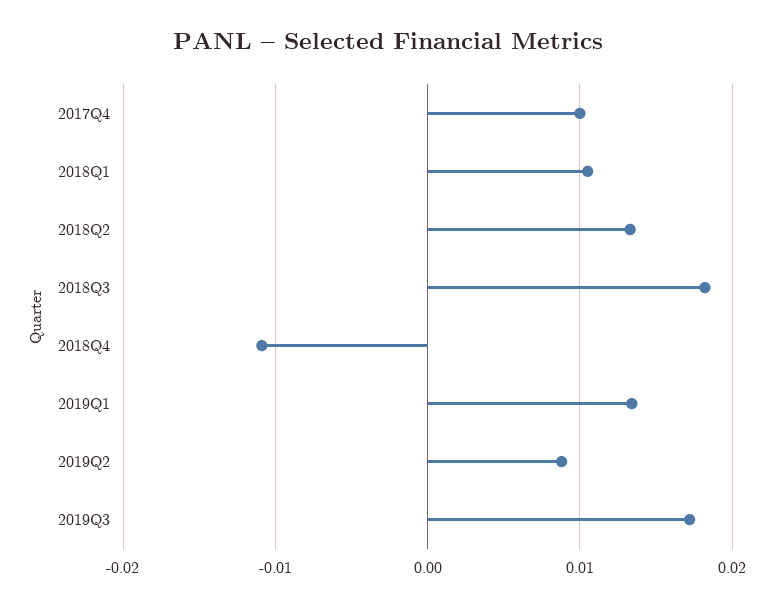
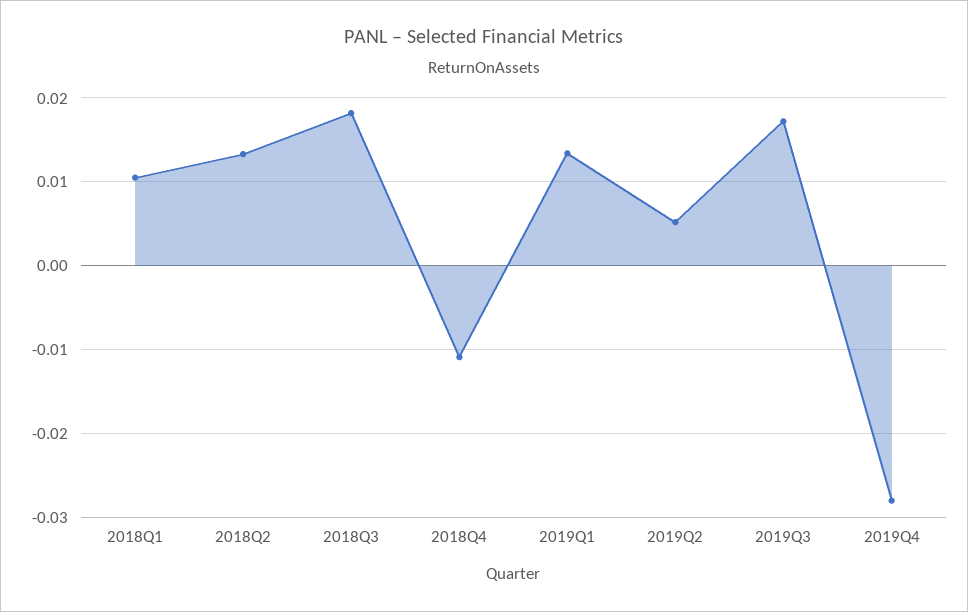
2017Q4: 0.01 -> none
2019Q2: 0.009 -> 0.005
2019Q4: none -> -0.028

